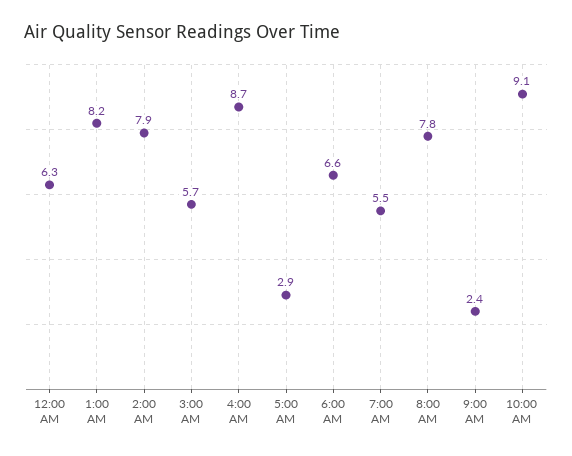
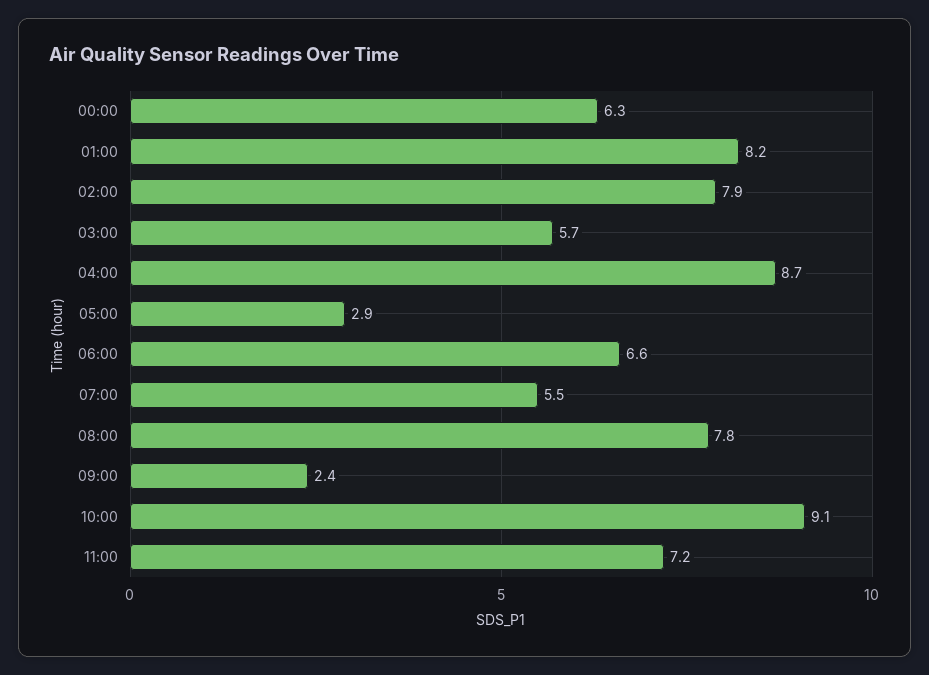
11:00: none -> 7.2

